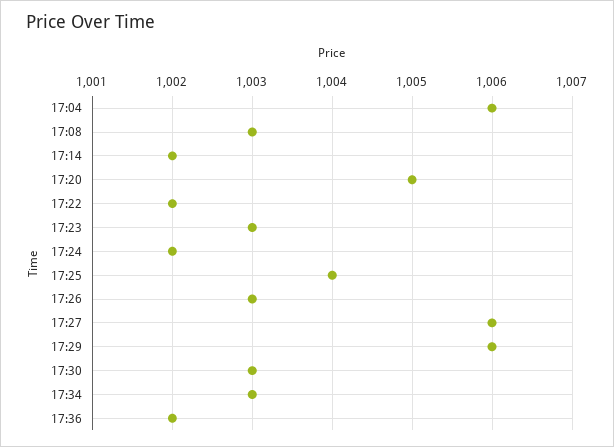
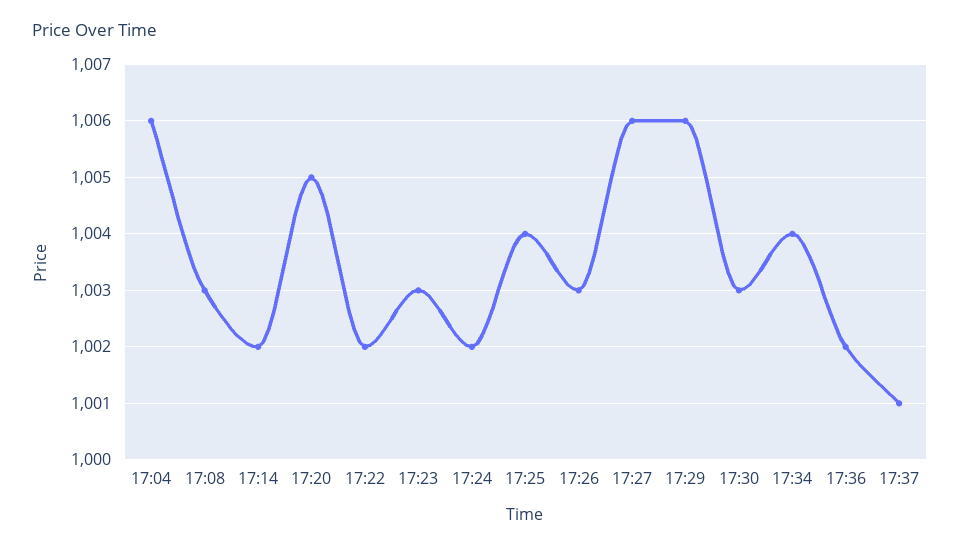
17:34: 1003 -> 1004
17:37: none -> 1001

